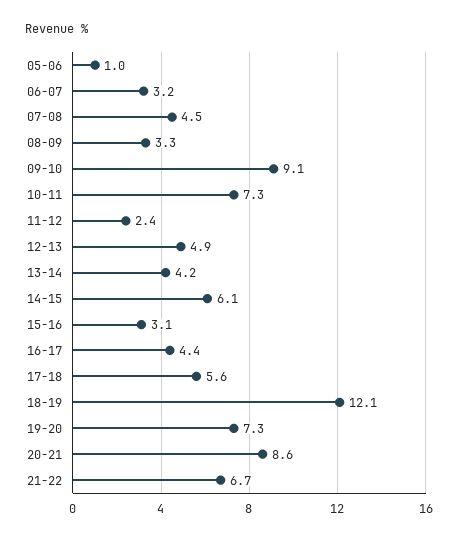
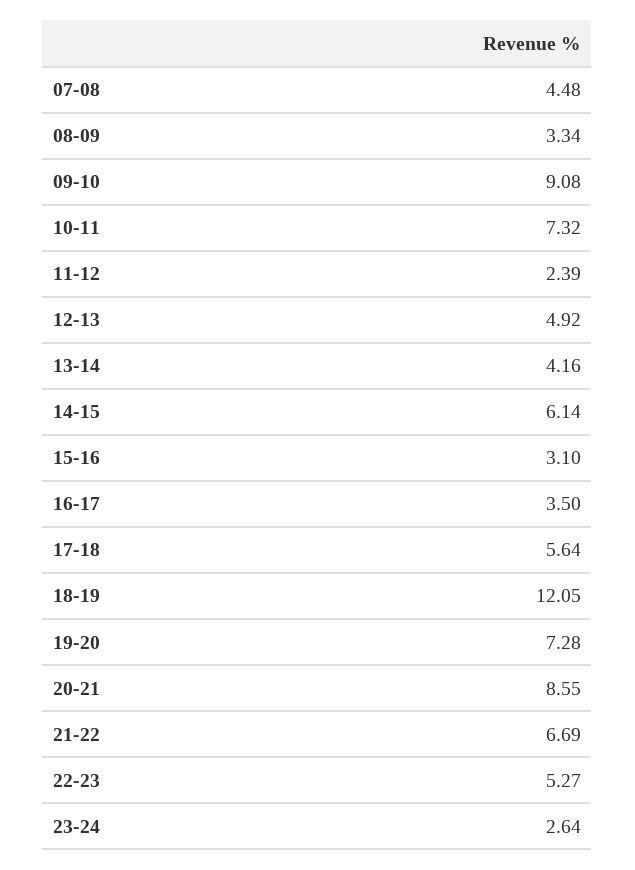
05-06: 1 -> none
06-07: 3.2 -> none
16-17: 4.4 -> 3.5
22-23: none -> 5.27
23-24: none -> 2.64

